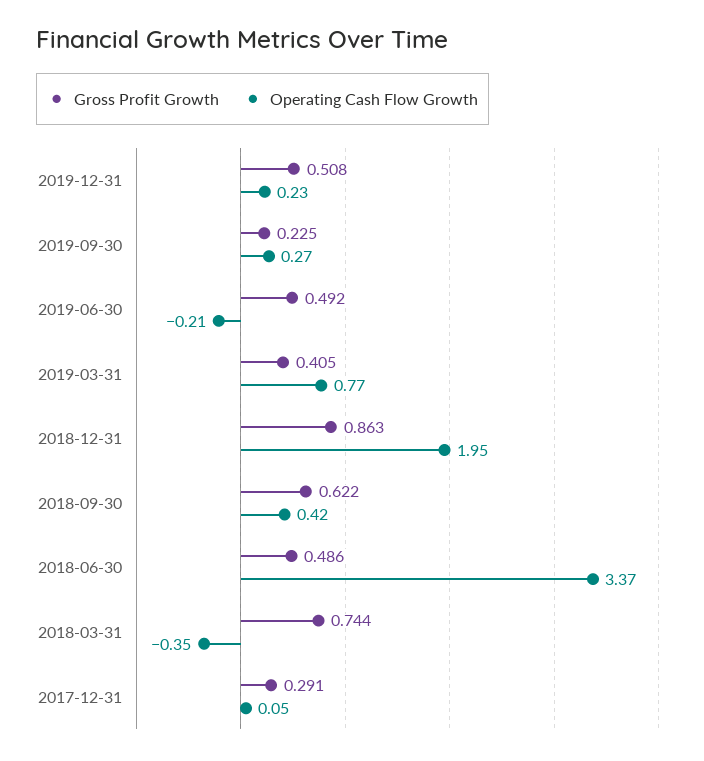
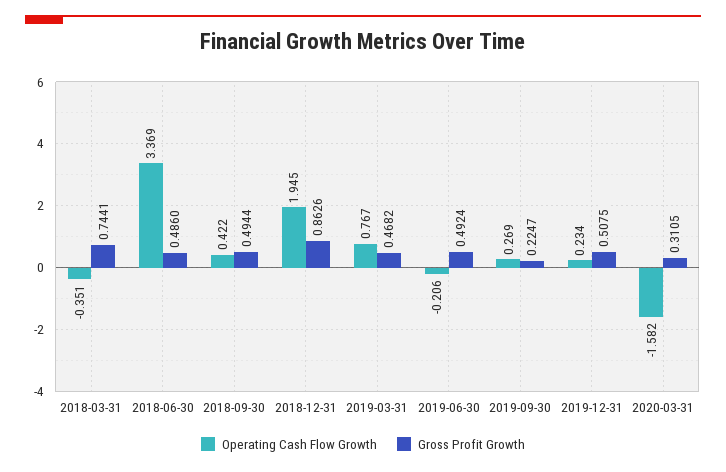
Gross Profit Growth, 2019-03-31: 0.405 -> 0.4682
Gross Profit Growth, 2018-09-30: 0.622 -> 0.4944
Gross Profit Growth, 2017-12-31: 0.291 -> none
Operating Cash Flow Growth, 2017-12-31: 0.05 -> none
Operating Cash Flow Growth, 2020-03-31: none -> -1.582
Gross Profit Growth, 2020-03-31: none -> 0.3105

